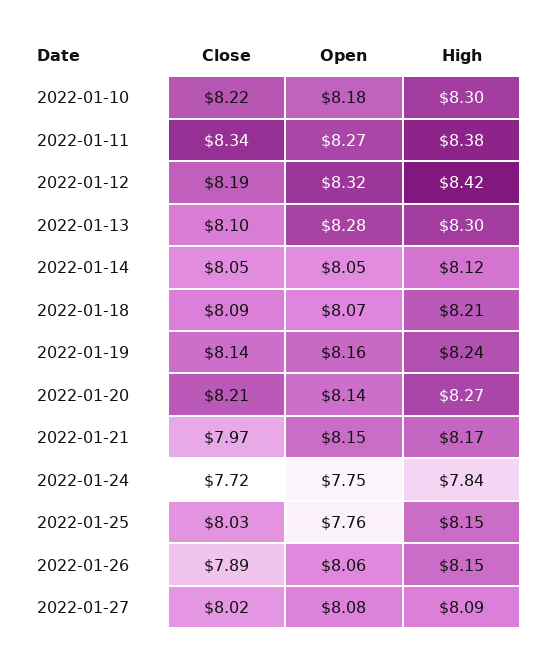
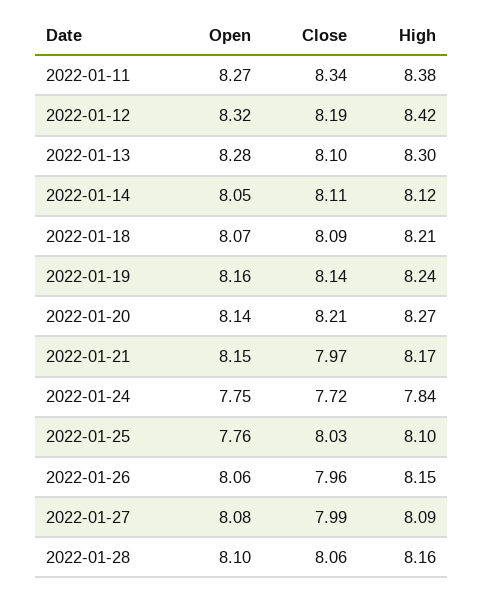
Close, 2022-01-10: 8.22 -> none
Open, 2022-01-10: 8.18 -> none
High, 2022-01-10: 8.3 -> none
Close, 2022-01-14: 8.05 -> 8.11
High, 2022-01-25: 8.15 -> 8.1
Close, 2022-01-26: 7.89 -> 7.96
Close, 2022-01-27: 8.02 -> 7.99
Open, 2022-01-28: none -> 8.1
Close, 2022-01-28: none -> 8.06
High, 2022-01-28: none -> 8.16

